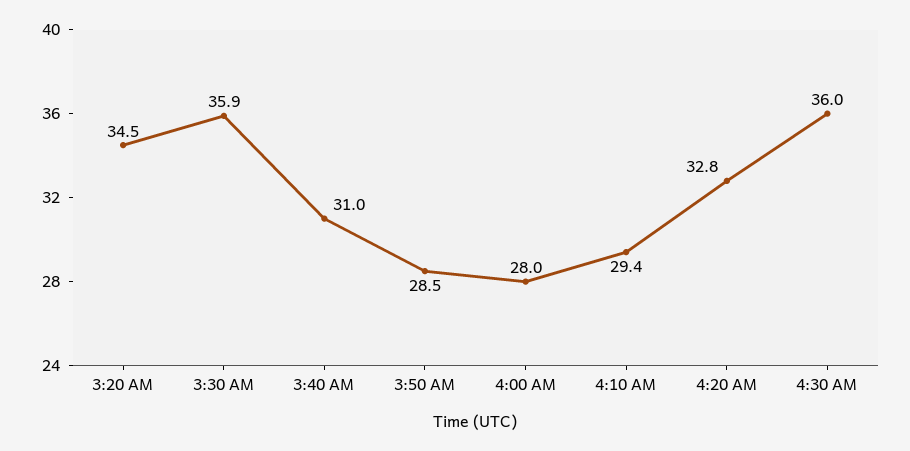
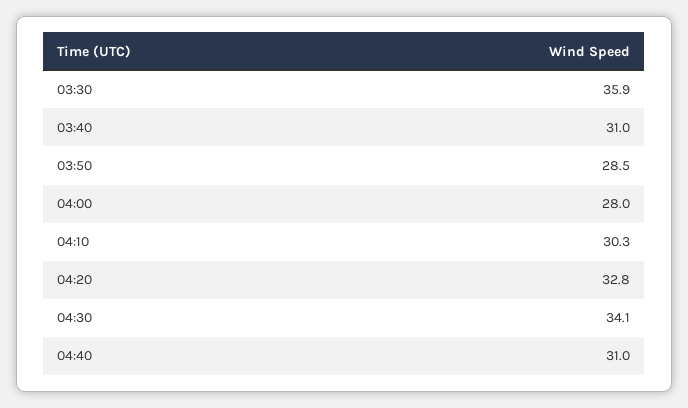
3:20 AM: 34.5 -> none
4:10 AM: 29.4 -> 30.3
4:30 AM: 36 -> 34.1
04:40: none -> 31

